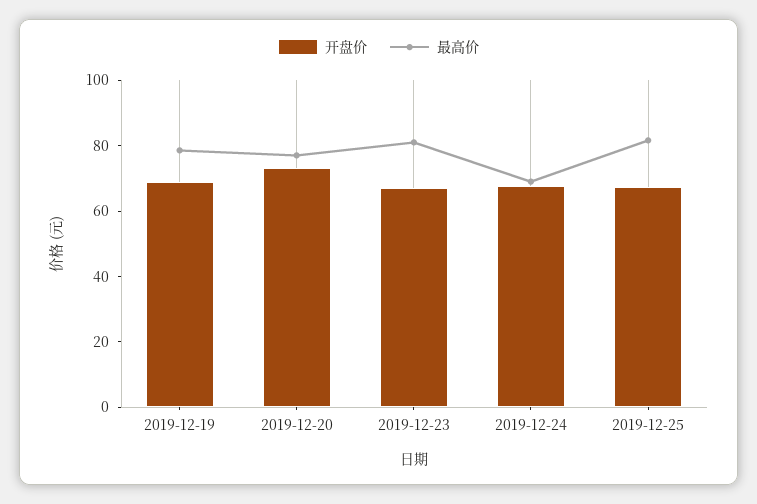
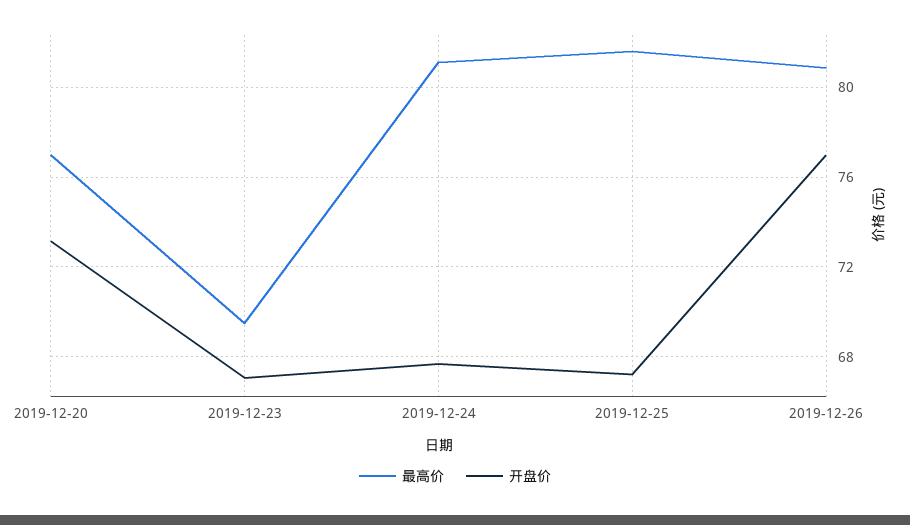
开盘价, 2019-12-19: 70 -> none
最高价, 2019-12-19: 80 -> none
最高价, 2019-12-23: 80 -> 69.5
最高价, 2019-12-24: 70 -> 81
最高价, 2019-12-26: none -> 81
开盘价, 2019-12-26: none -> 77

